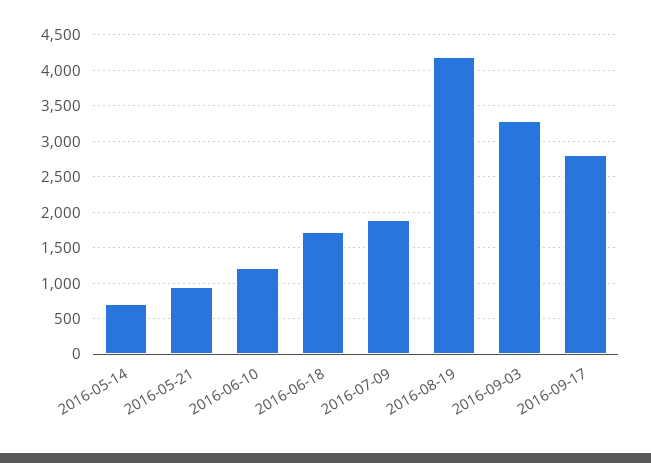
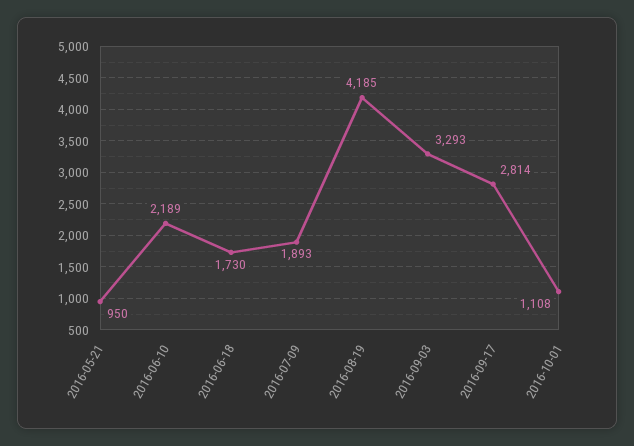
2016-05-14: 700 -> none
2016-06-10: 1200 -> 2189
2016-10-01: none -> 1108

